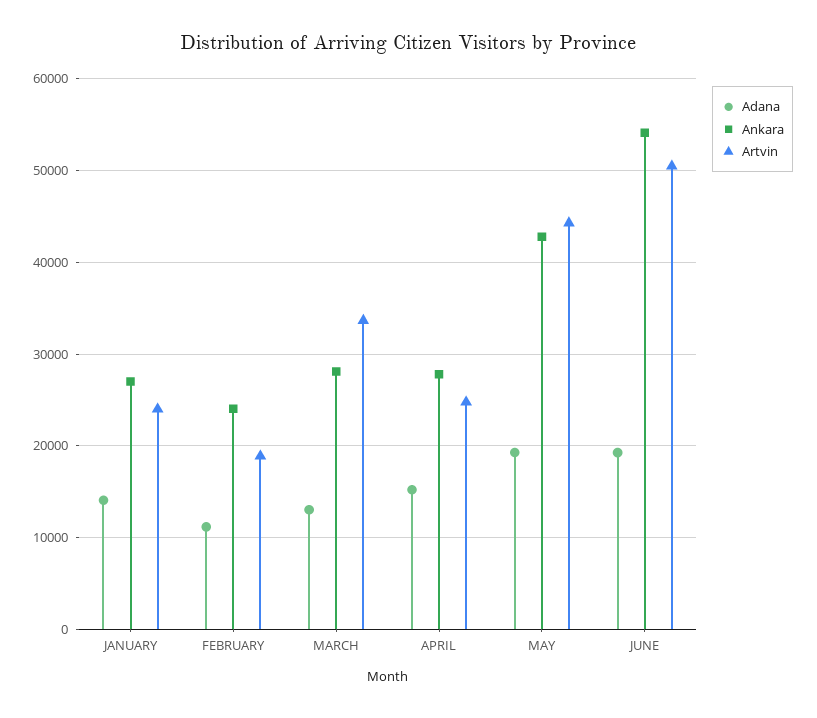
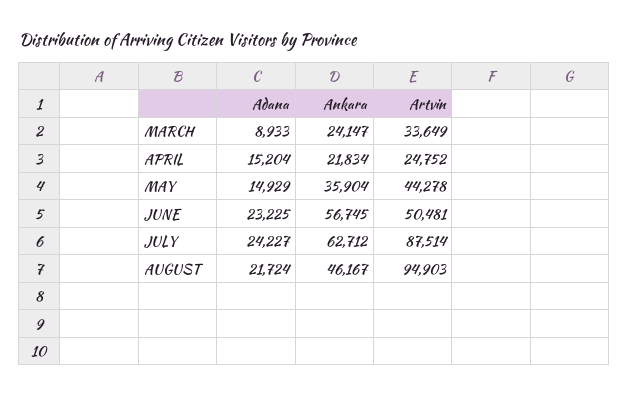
Adana, JANUARY: 14000 -> none
Ankara, JANUARY: 27000 -> none
Artvin, JANUARY: 24000 -> none
Adana, FEBRUARY: 11000 -> none
Ankara, FEBRUARY: 24000 -> none
Artvin, FEBRUARY: 19000 -> none
Adana, MARCH: 13000 -> 8933
Ankara, MARCH: 28000 -> 24147
Ankara, APRIL: 28000 -> 21834
Adana, MAY: 19000 -> 14929
Ankara, MAY: 43000 -> 35904
Adana, JUNE: 19000 -> 23225
Ankara, JUNE: 54000 -> 56745
Adana, JULY: none -> 24227
Ankara, JULY: none -> 62712
Artvin, JULY: none -> 87514
Adana, AUGUST: none -> 21724
Ankara, AUGUST: none -> 46167
Artvin, AUGUST: none -> 94903

